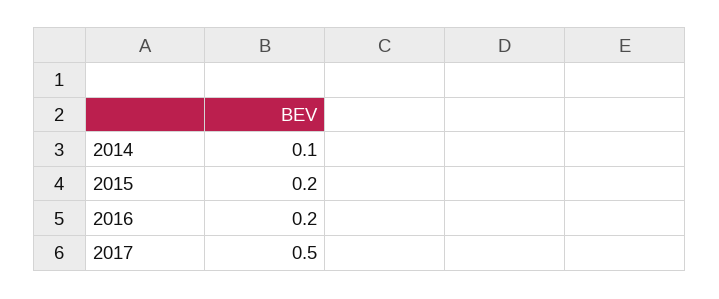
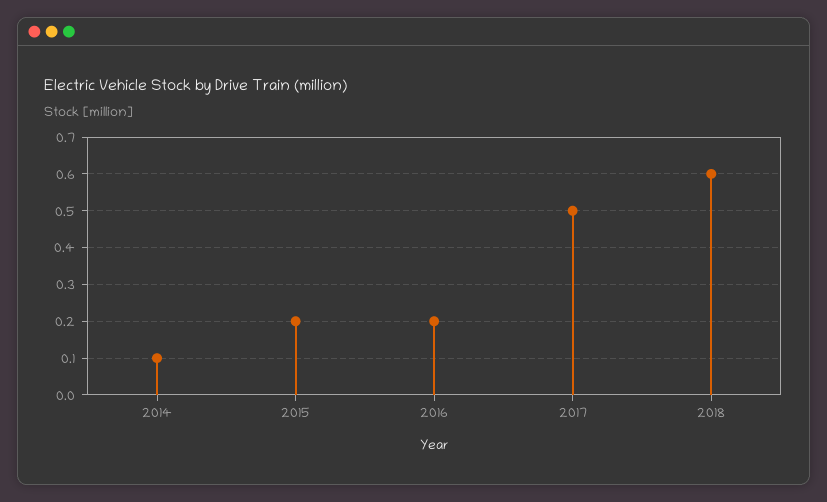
2018: none -> 0.6

